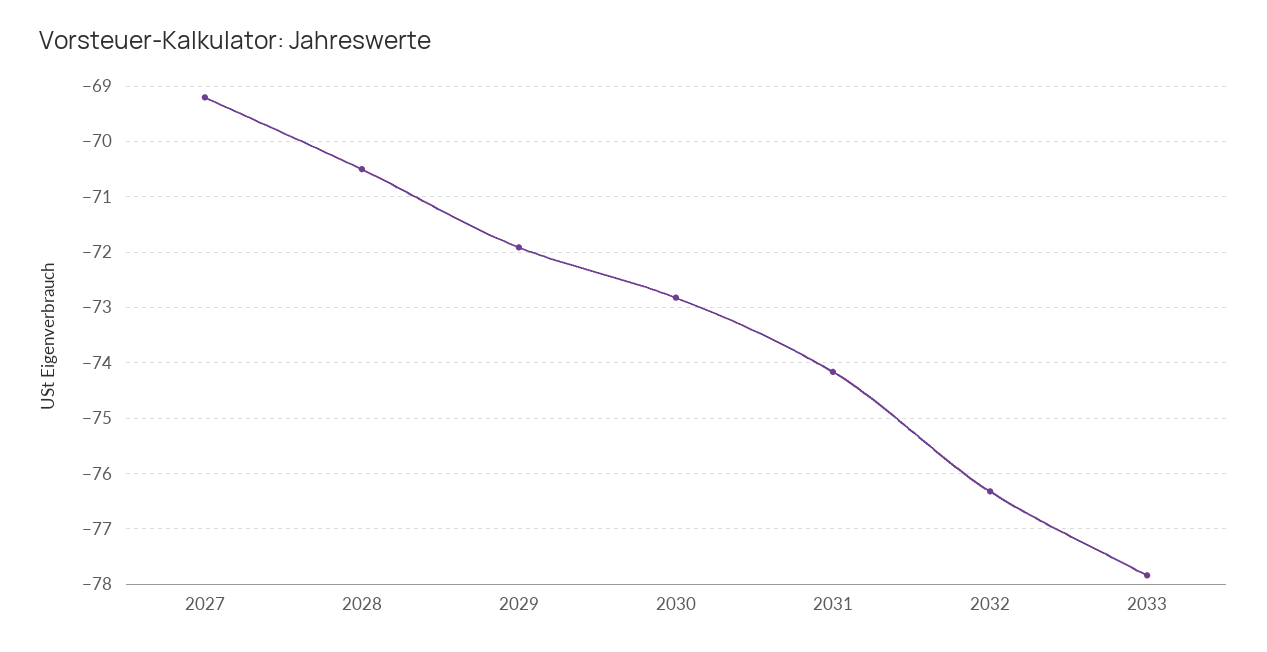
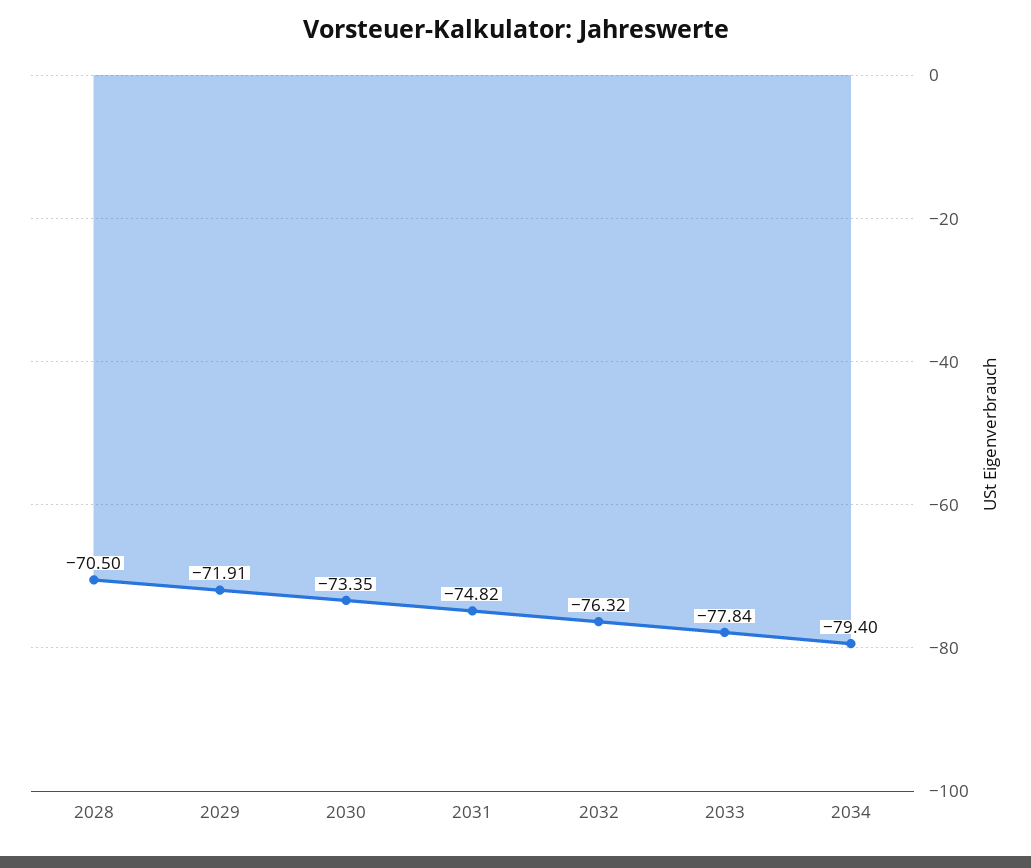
2027: -69.2 -> none
2030: -72.8 -> -73.35
2031: -74.2 -> -74.82
2034: none -> -79.4

